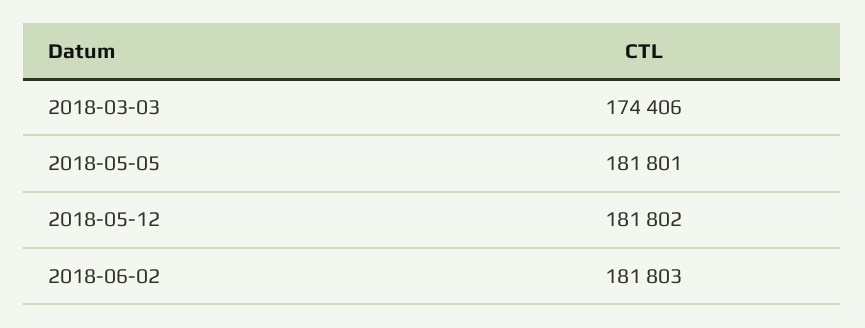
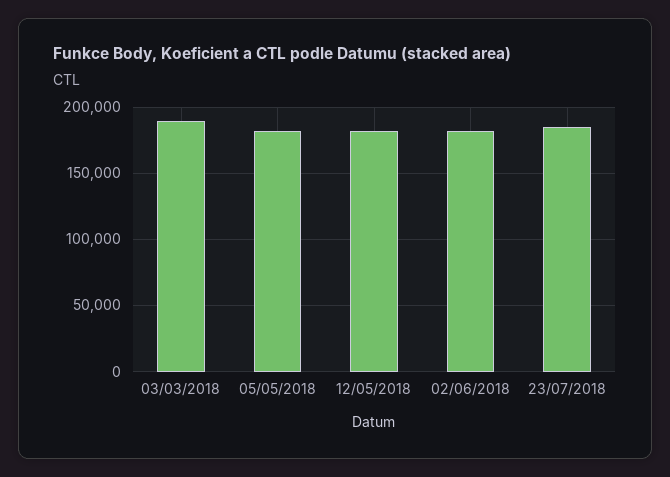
2018-03-03: 174406 -> 190000
23/07/2018: none -> 185000

